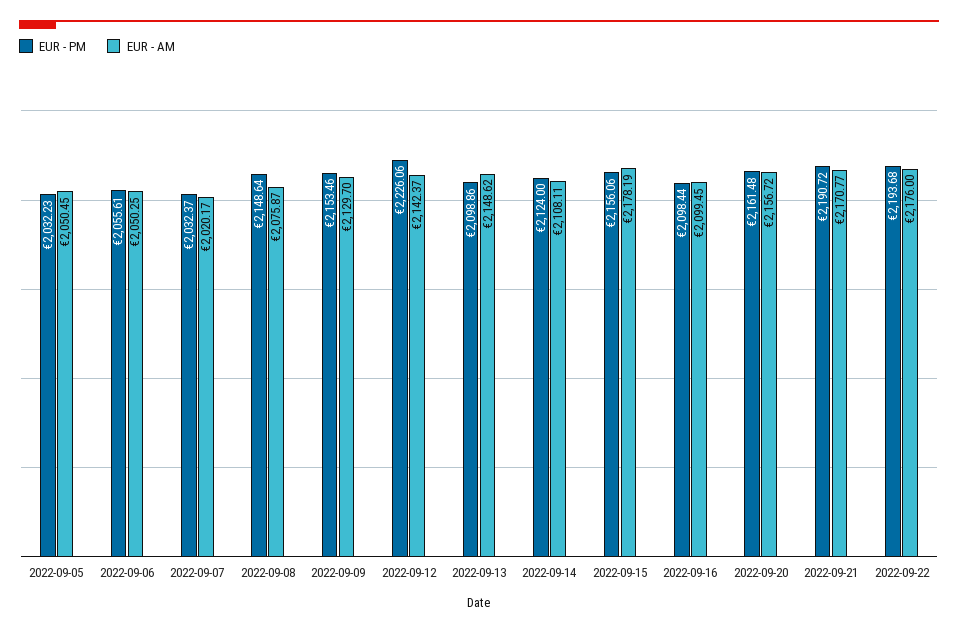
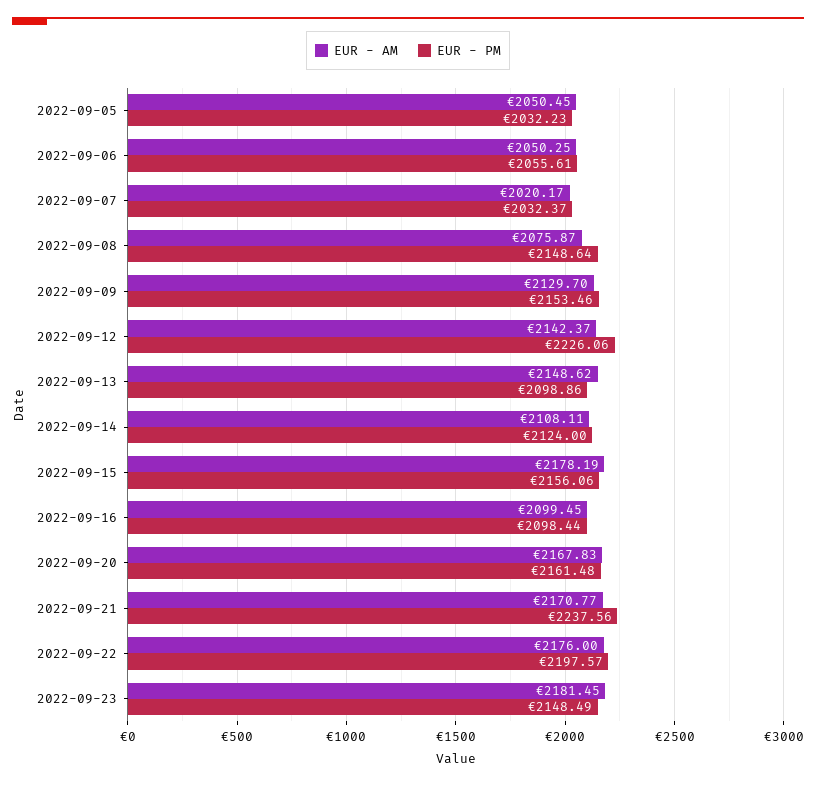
EUR - AM, 2022-09-20: 2156.72 -> 2167.83
EUR - PM, 2022-09-21: 2190.72 -> 2237.56
EUR - PM, 2022-09-22: 2193.68 -> 2197.57
EUR - AM, 2022-09-23: none -> 2181.45
EUR - PM, 2022-09-23: none -> 2148.49

